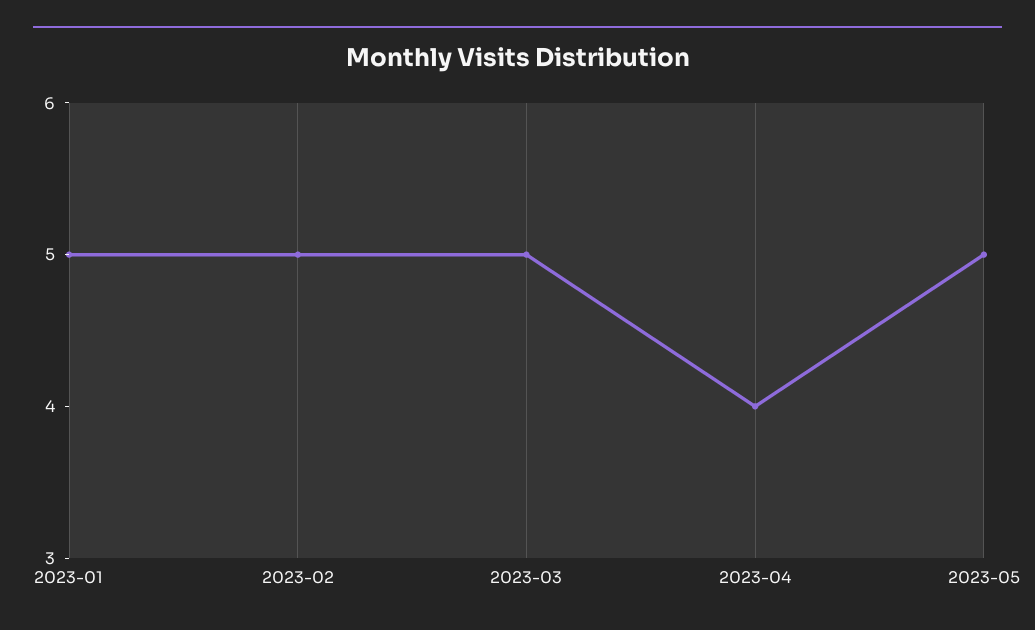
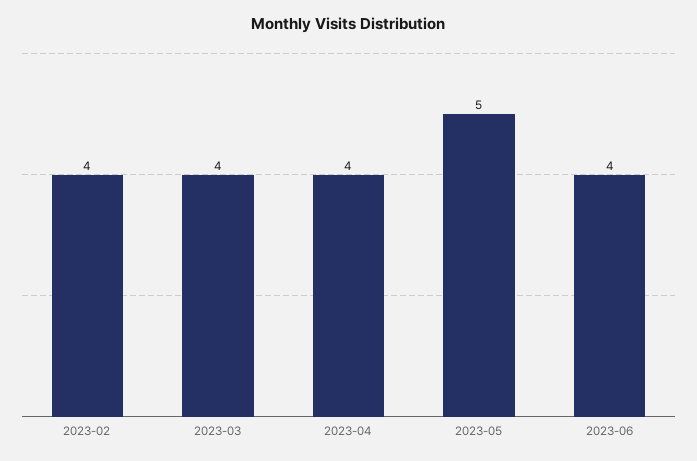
2023-01: 5 -> none
2023-02: 5 -> 4
2023-03: 5 -> 4
2023-06: none -> 4

